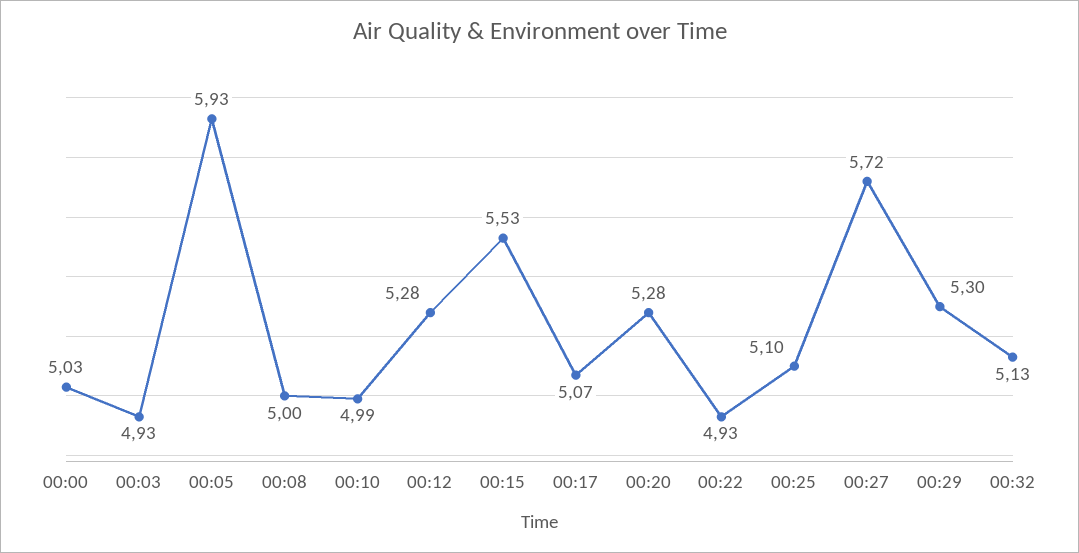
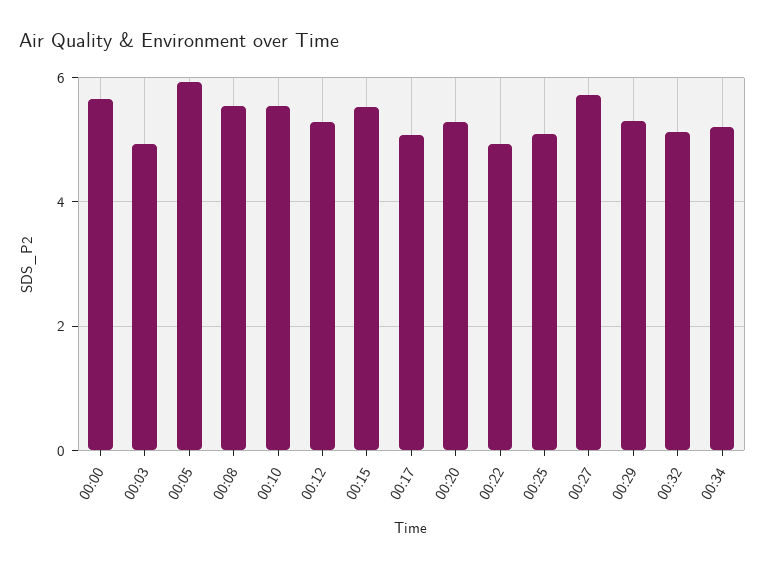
00:00: 5.03 -> 5.6
00:08: 5 -> 5.6
00:10: 4.99 -> 5.6
00:34: none -> 5.2

